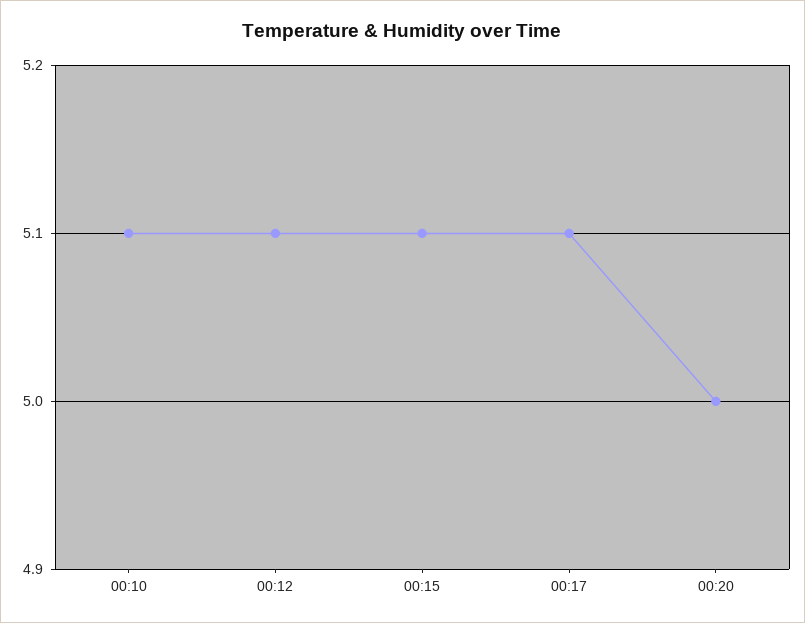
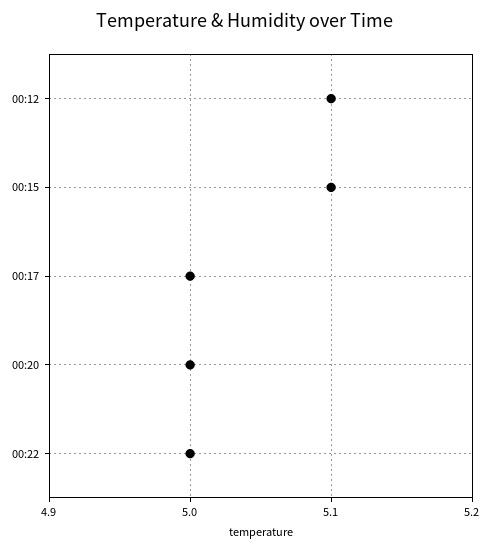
00:10: 5.1 -> none
00:17: 5.1 -> 5
00:22: none -> 5

